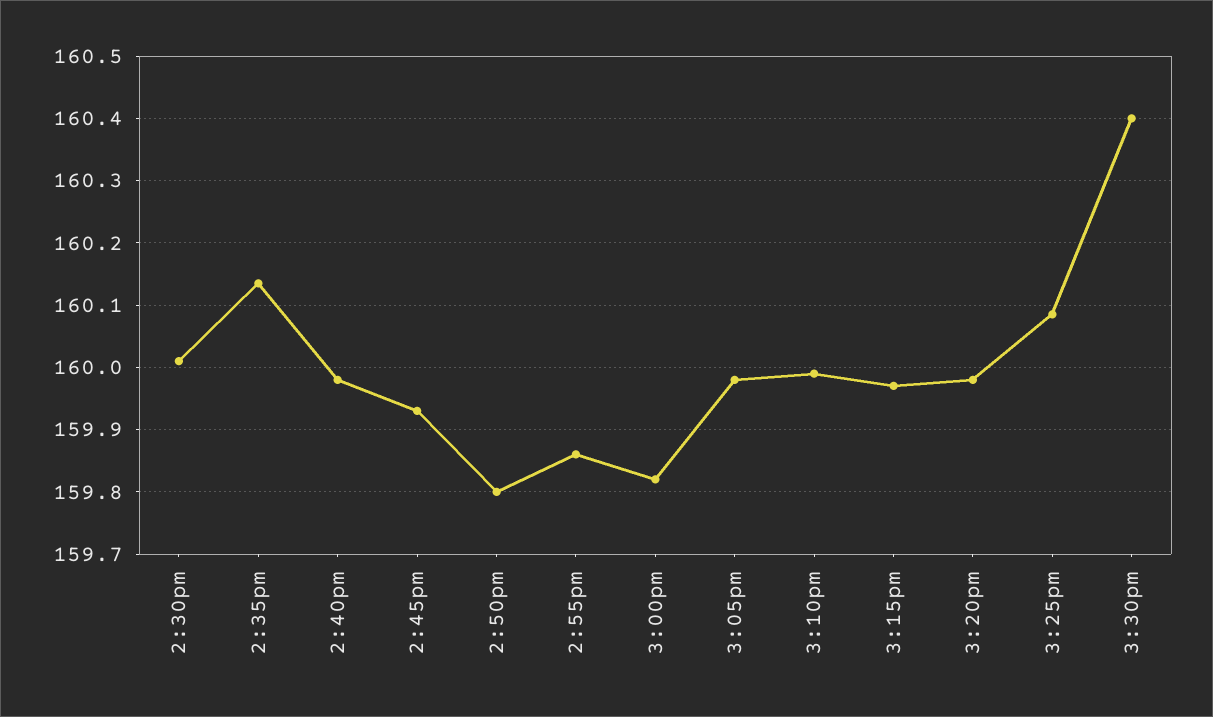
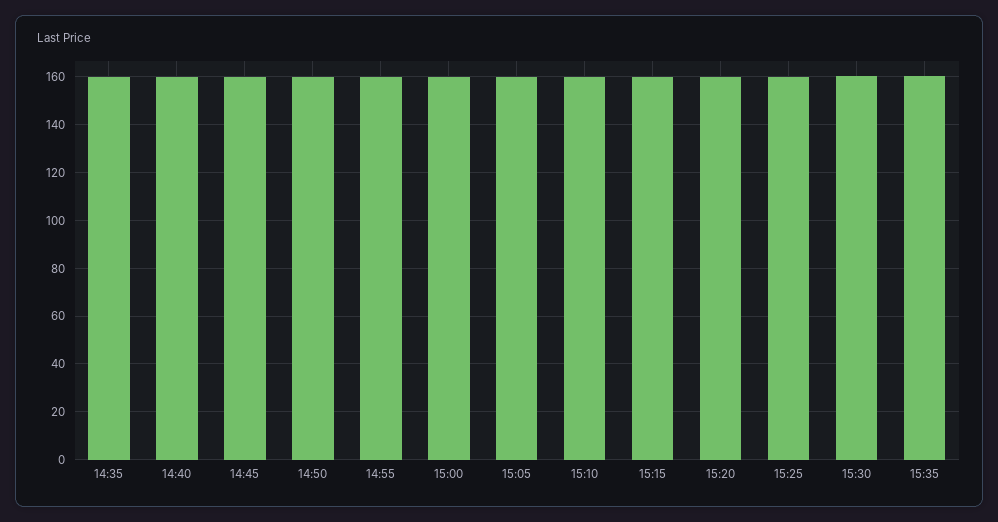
2:30pm: 160.01 -> none
15:35: none -> 160

